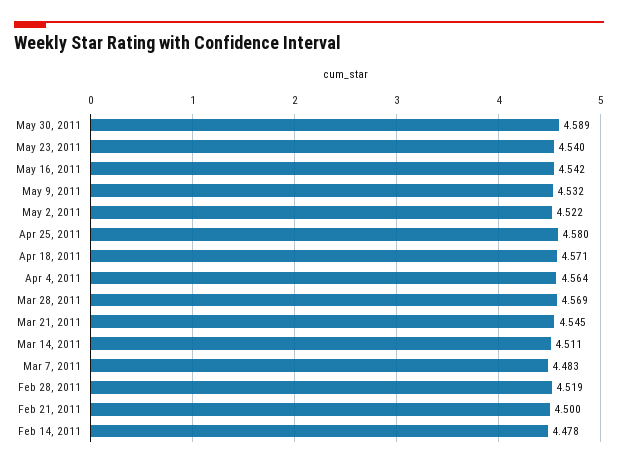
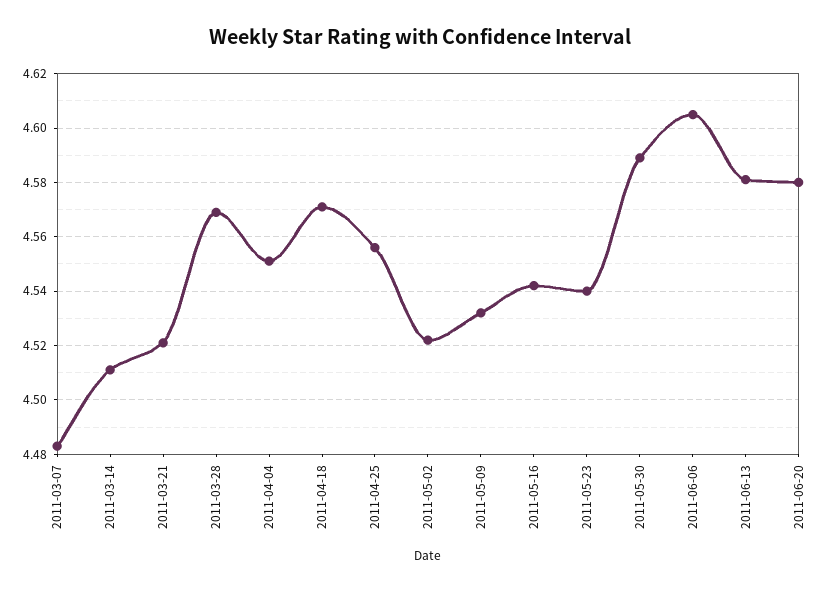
Apr 25, 2011: 4.58 -> 4.555
Apr 4, 2011: 4.564 -> 4.55
Mar 21, 2011: 4.545 -> 4.52
Feb 28, 2011: 4.519 -> none
Feb 21, 2011: 4.5 -> none
Feb 14, 2011: 4.478 -> none
2011-06-06: none -> 4.605
2011-06-13: none -> 4.58
2011-06-20: none -> 4.58

